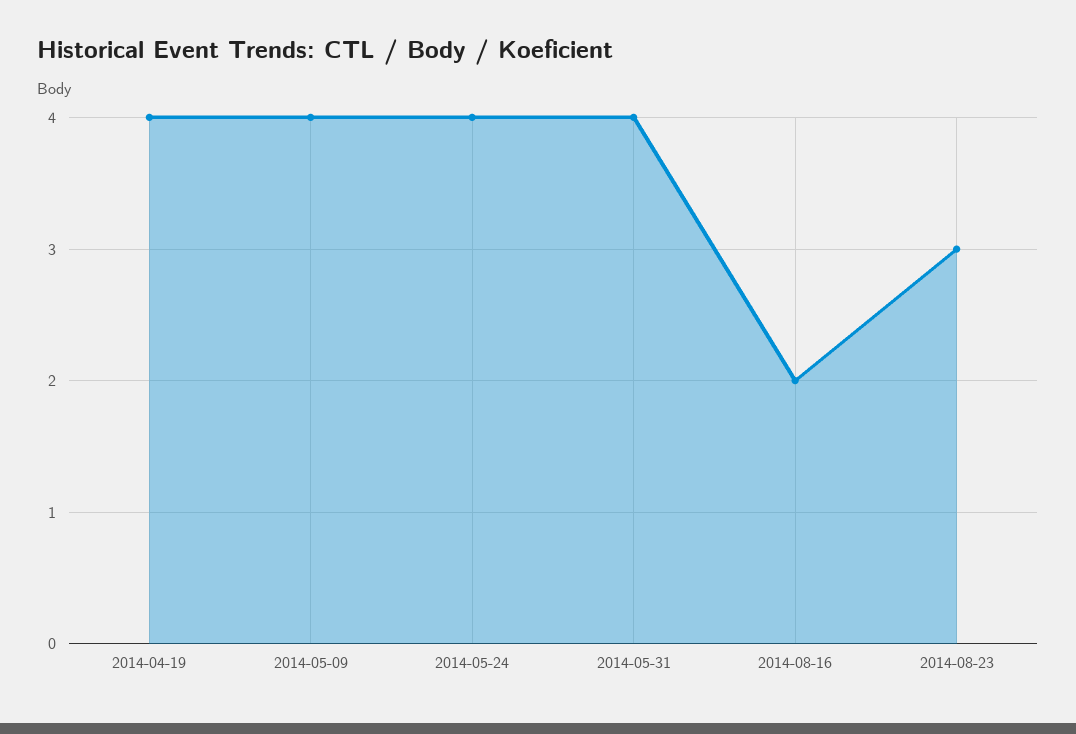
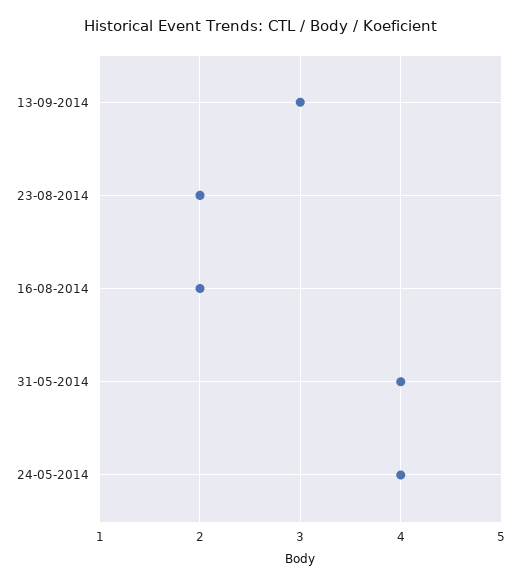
2014-04-19: 4 -> none
2014-05-09: 4 -> none
2014-08-23: 3 -> 2
13-09-2014: none -> 3

